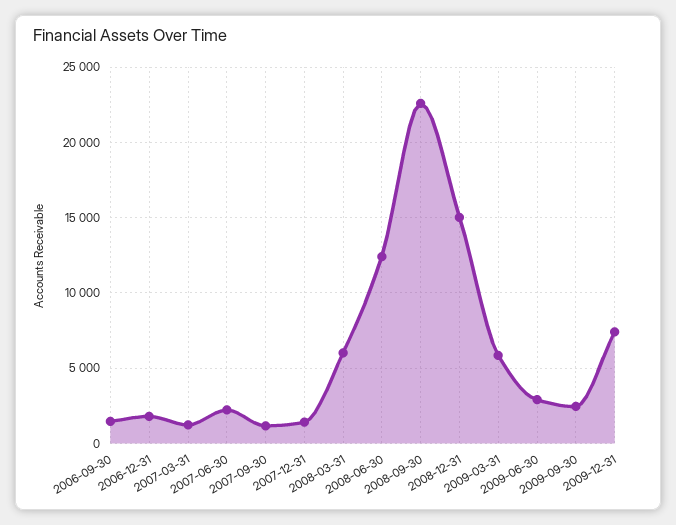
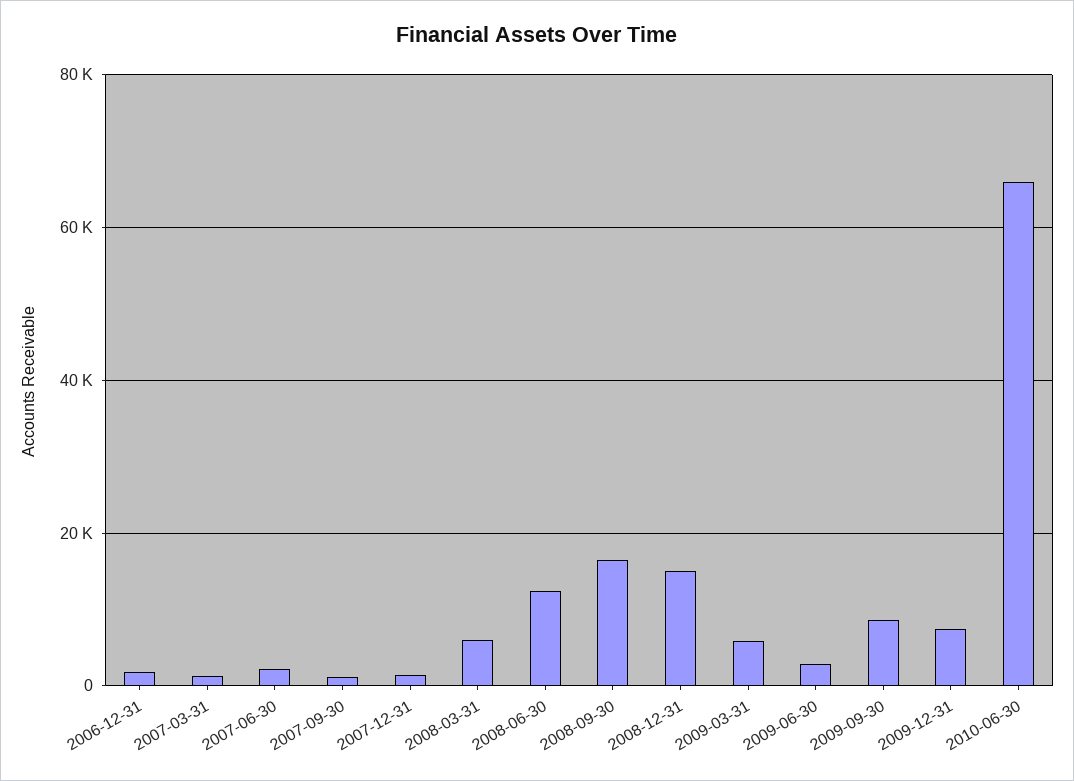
2006-09-30: 1500 -> none
2008-09-30: 22500 -> 16000
2009-09-30: 2500 -> 8000
2010-06-30: none -> 66000

